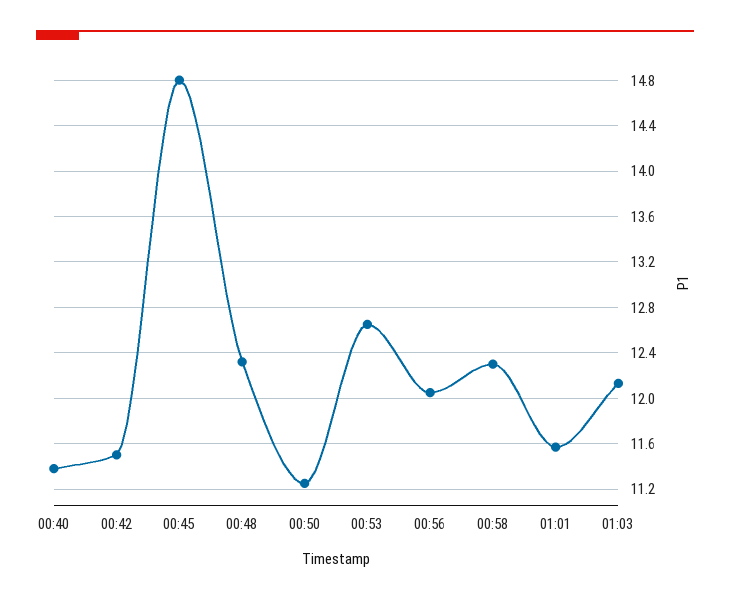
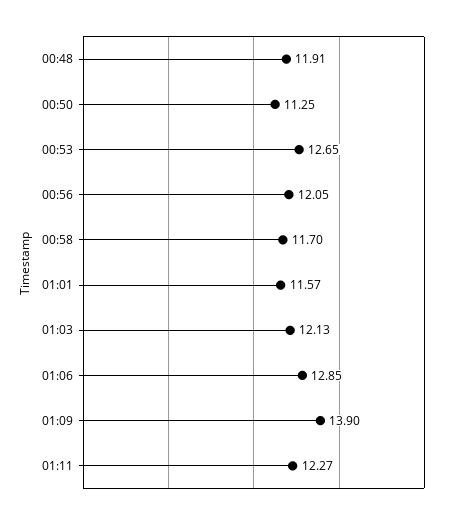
00:40: 11.4 -> none
00:42: 11.5 -> none
00:45: 14.8 -> none
00:48: 12.3 -> 11.91
00:58: 12.3 -> 11.7
01:06: none -> 12.85
01:09: none -> 13.9
01:11: none -> 12.27

